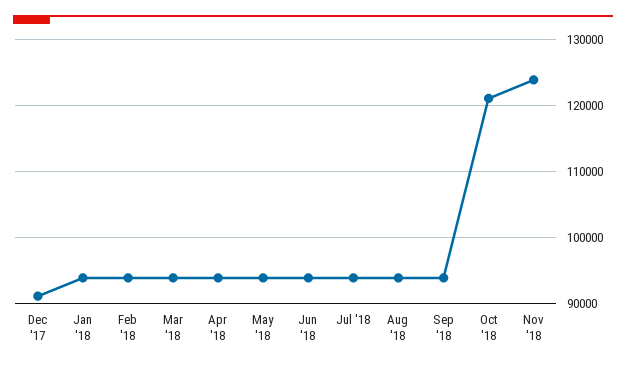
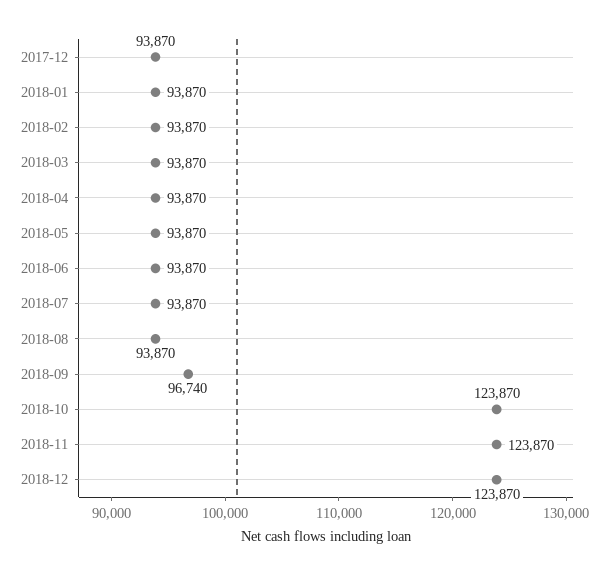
Dec '17: 91000 -> 93870
Sep '18: 94000 -> 96740
Oct '18: 121000 -> 123870
2018-12: none -> 123870

